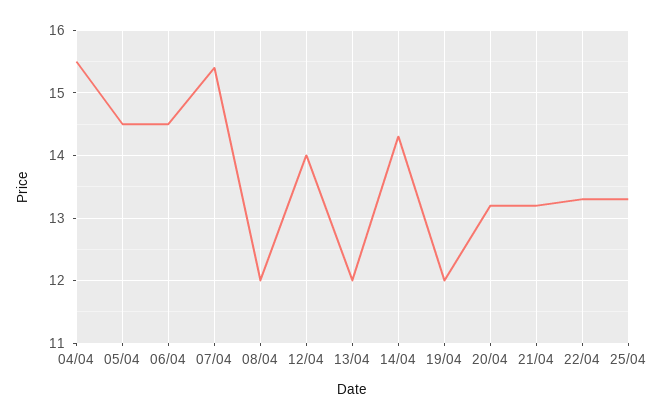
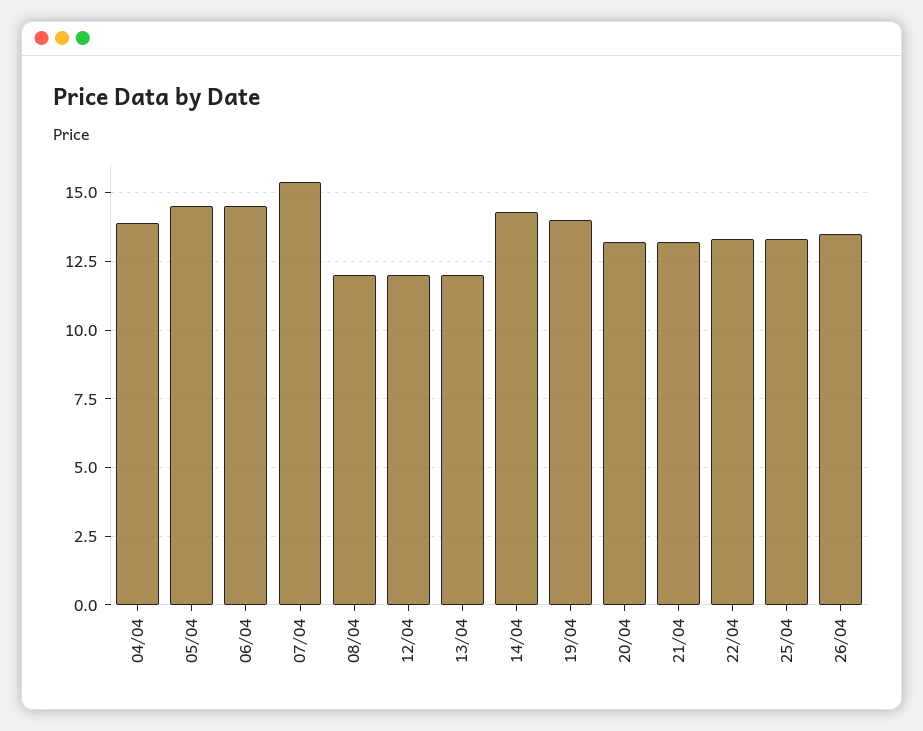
04/04: 15.5 -> 14
12/04: 14 -> 12
19/04: 12 -> 14
26/04: none -> 13.5

